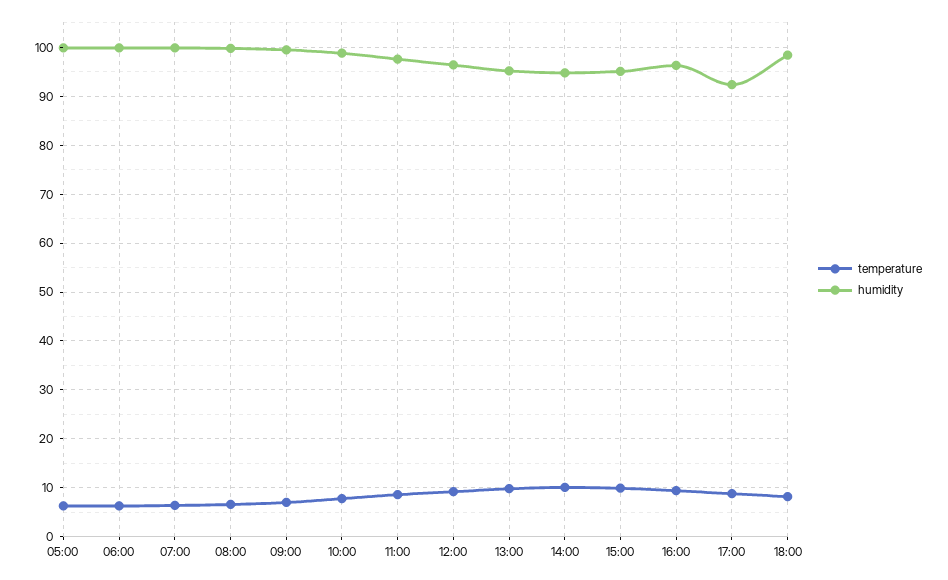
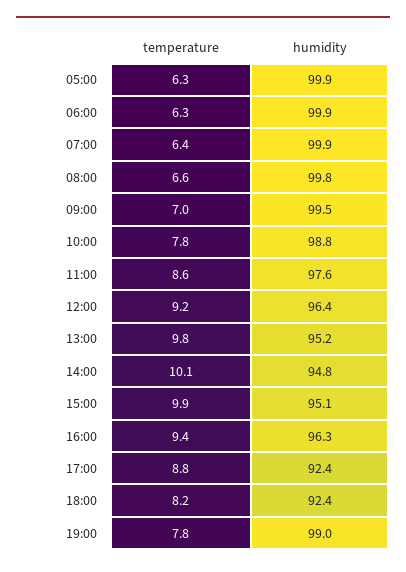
humidity, 18:00: 98 -> 92.4
temperature, 19:00: none -> 7.8
humidity, 19:00: none -> 99

